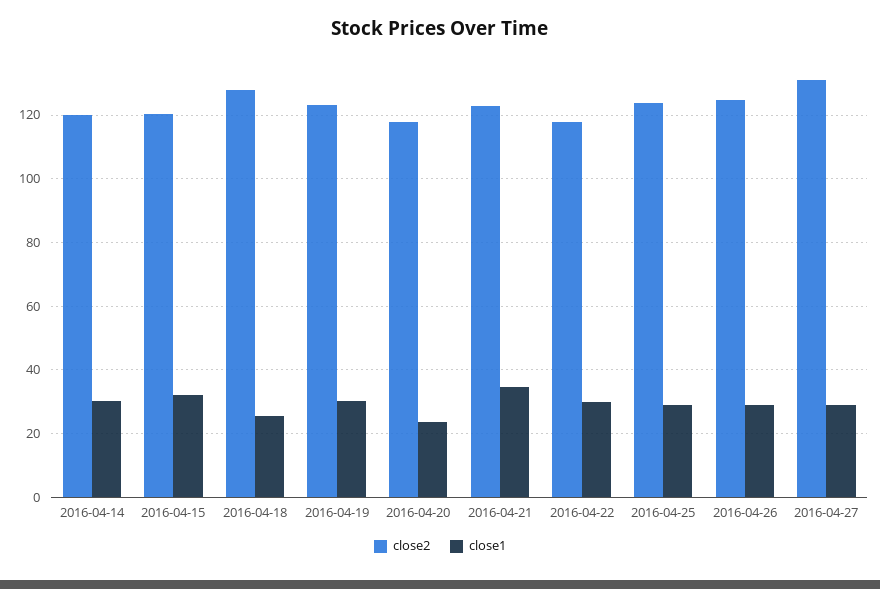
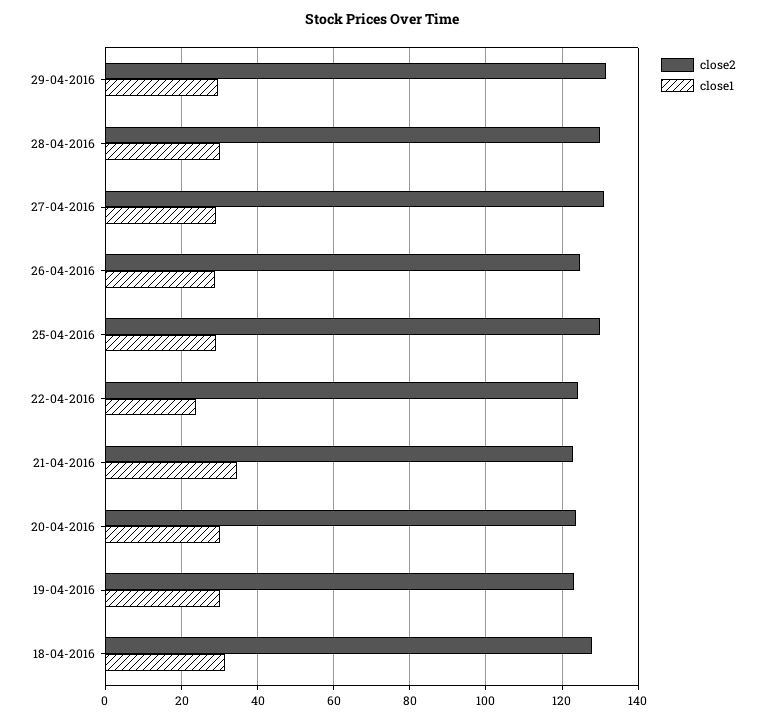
close2, 2016-04-14: 120 -> none
close1, 2016-04-14: 30 -> none
close2, 2016-04-15: 120 -> none
close1, 2016-04-15: 32 -> none
close1, 2016-04-18: 26 -> 32
close2, 2016-04-20: 118 -> 124
close1, 2016-04-20: 24 -> 30
close2, 2016-04-22: 118 -> 124
close1, 2016-04-22: 30 -> 24
close2, 2016-04-25: 124 -> 130
close2, 29-04-2016: none -> 132
close1, 29-04-2016: none -> 30
close2, 28-04-2016: none -> 130
close1, 28-04-2016: none -> 30

